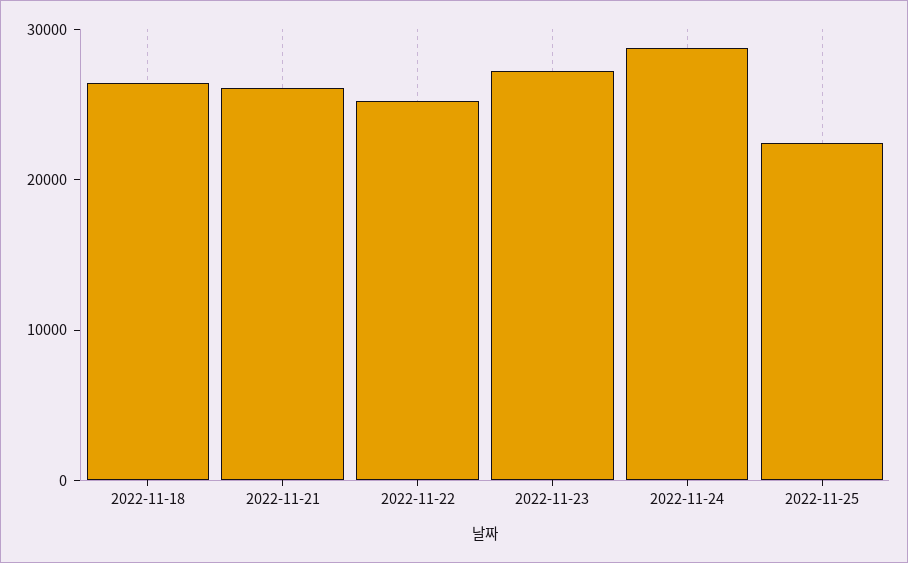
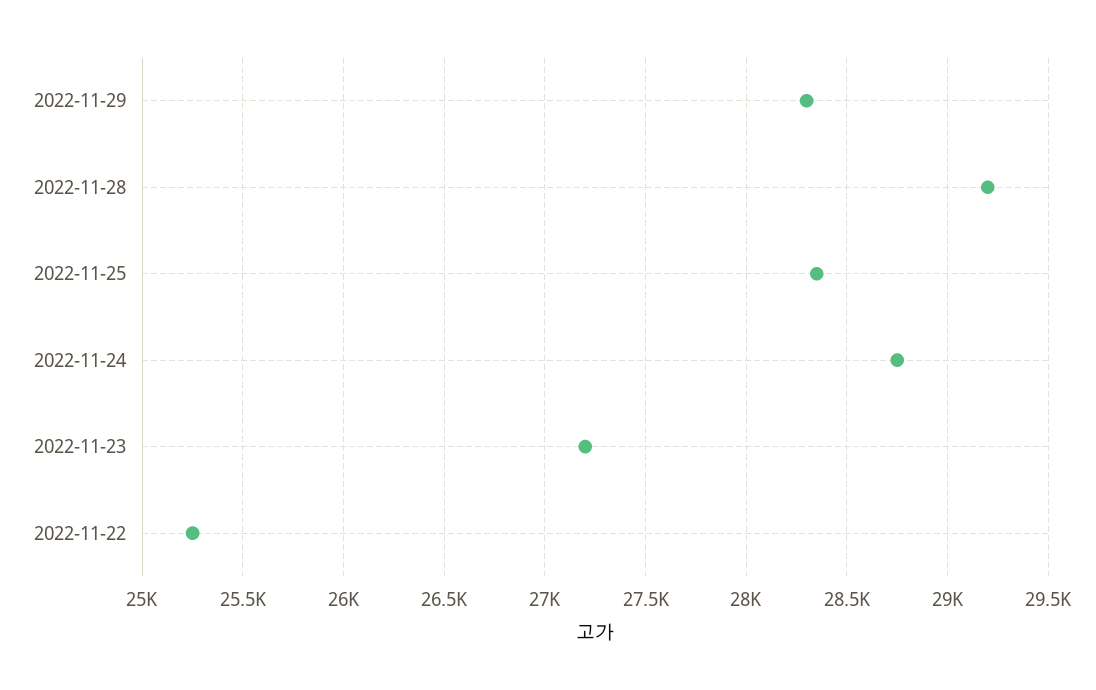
2022-11-18: 26000 -> none
2022-11-21: 26000 -> none
2022-11-25: 22000 -> 28350
2022-11-29: none -> 28300
2022-11-28: none -> 29200

